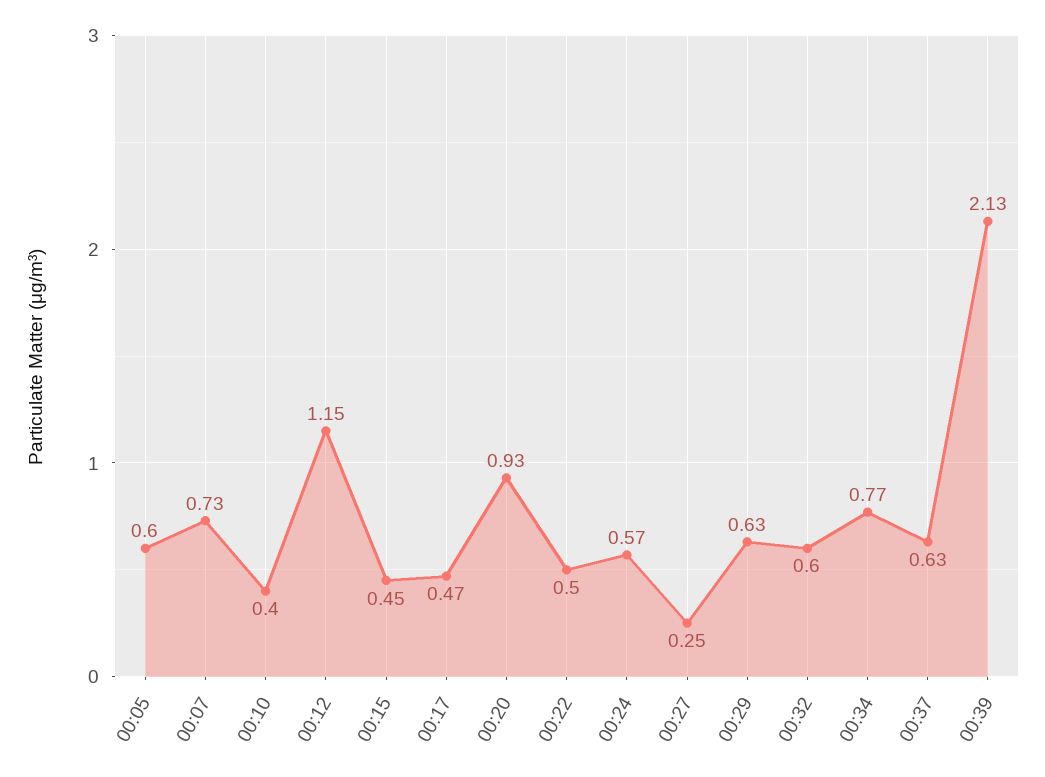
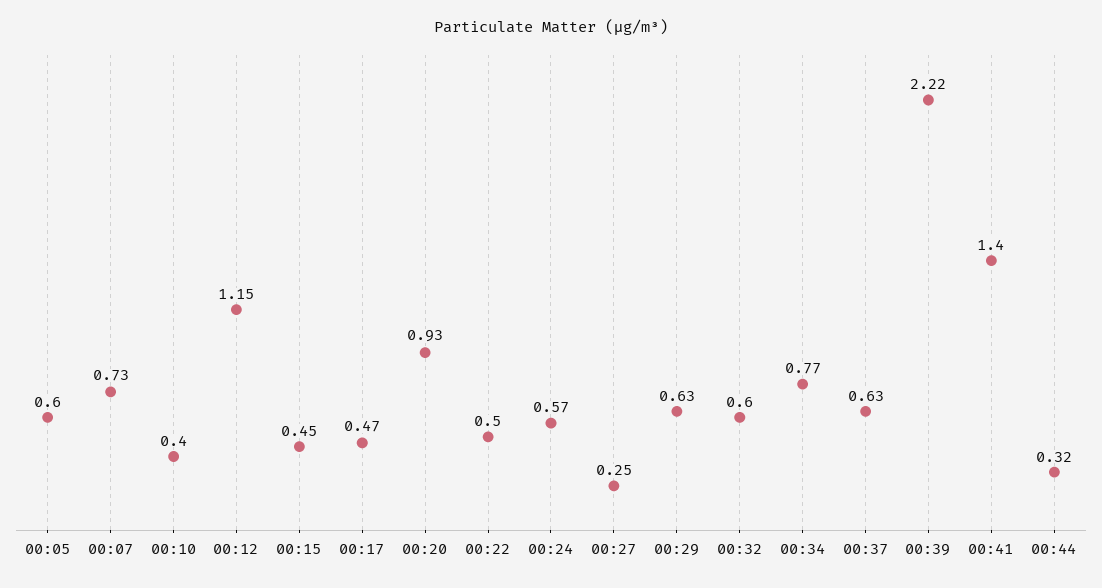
00:39: 2.13 -> 2.22
00:41: none -> 1.4
00:44: none -> 0.32

